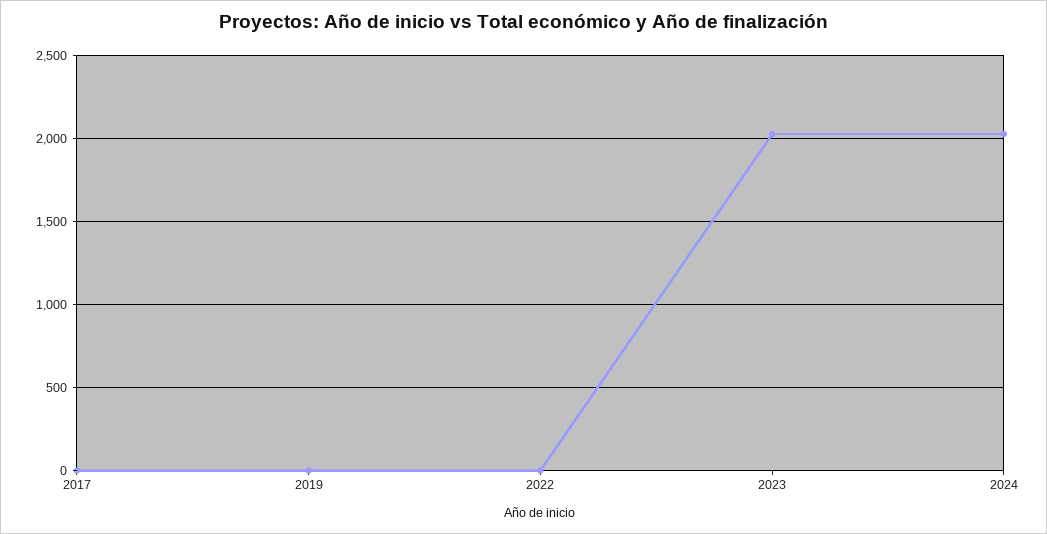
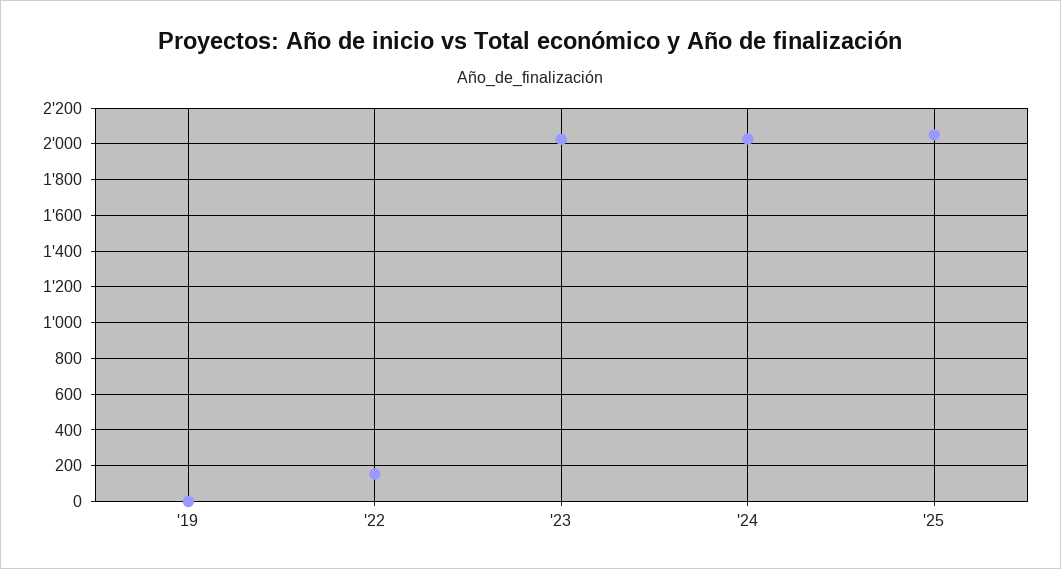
2017: 0 -> none
2022: 0 -> 150
'25: none -> 2050

